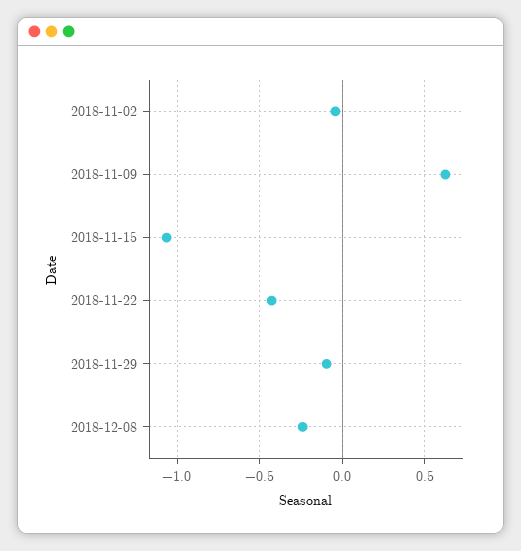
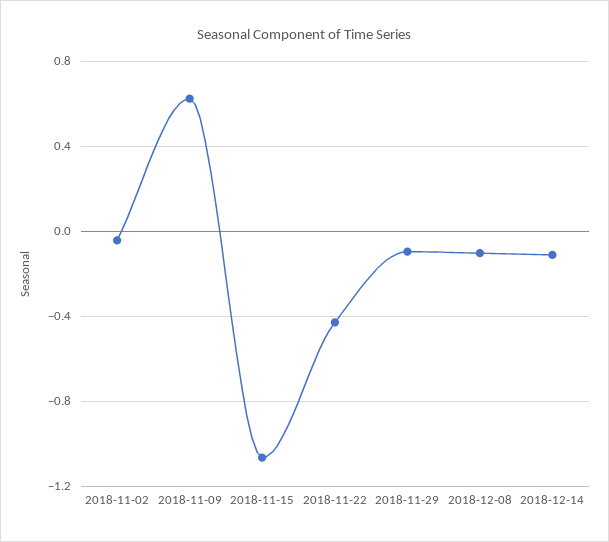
2018-12-08: -0.25 -> -0.1
2018-12-14: none -> -0.1

